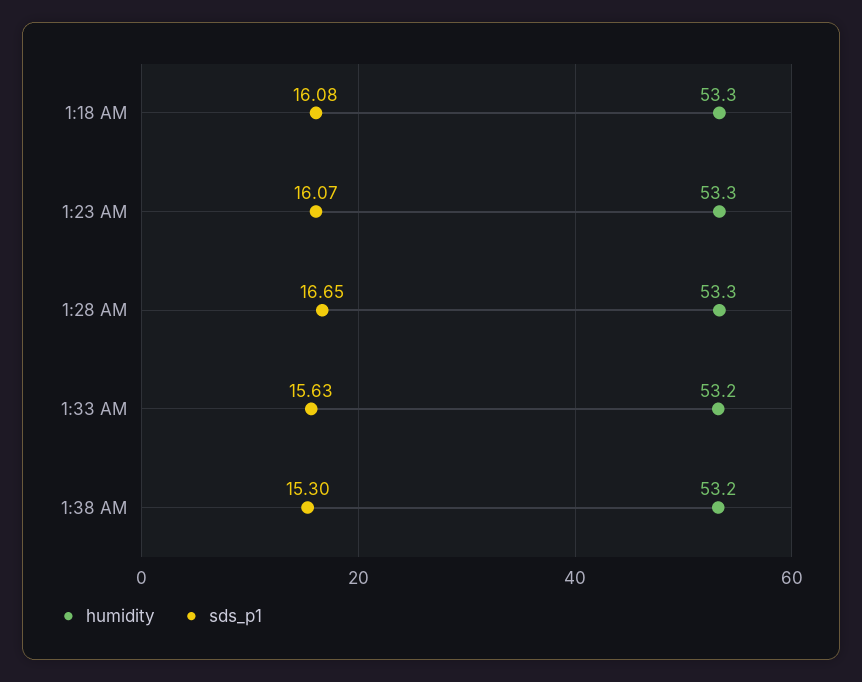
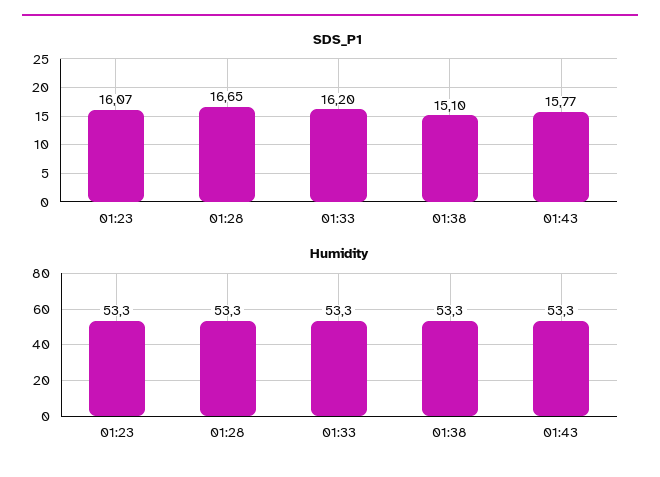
humidity, 1:18 AM: 53.3 -> none
sds_p1, 1:18 AM: 16.08 -> none
humidity, 1:33 AM: 53.2 -> 53.3
sds_p1, 1:33 AM: 15.63 -> 16.2
humidity, 1:38 AM: 53.2 -> 53.3
sds_p1, 1:38 AM: 15.3 -> 15.1
sds_p1, 01:43: none -> 15.77
humidity, 01:43: none -> 53.3

